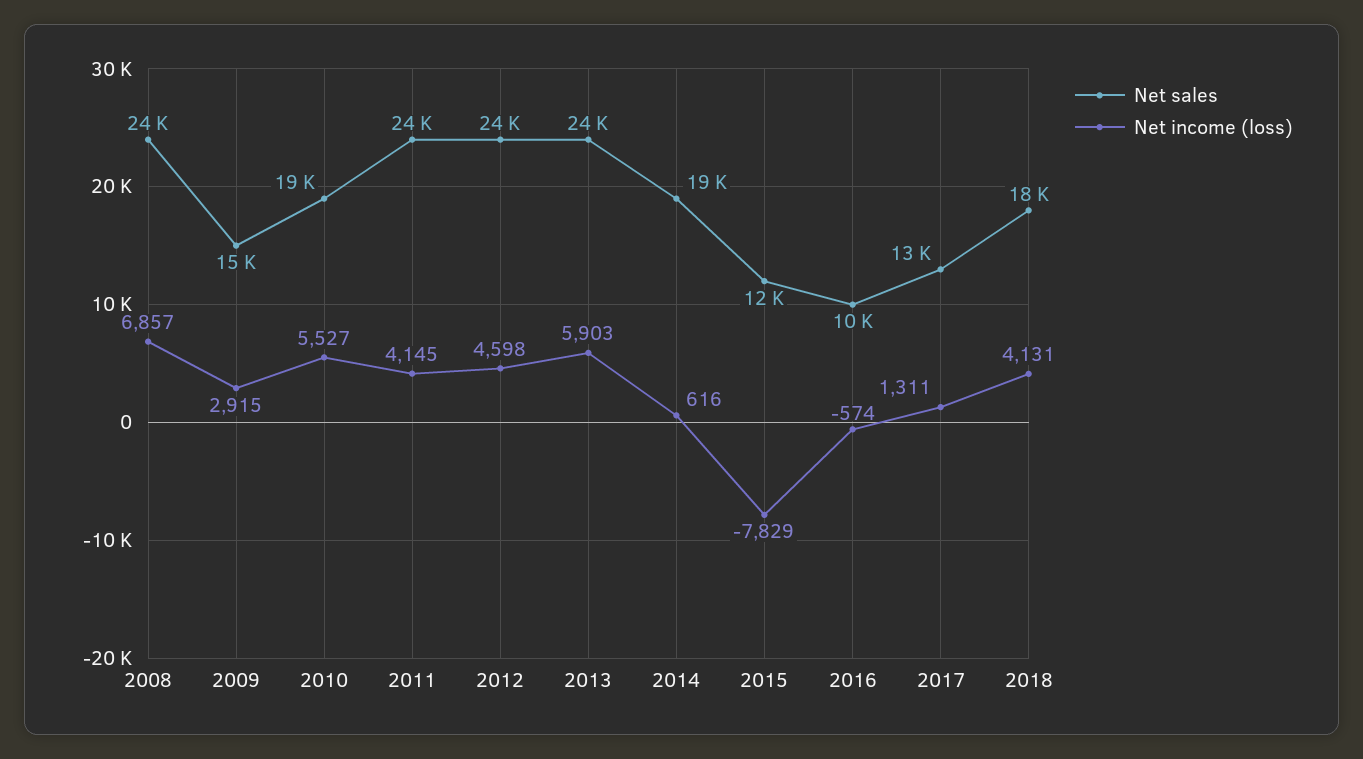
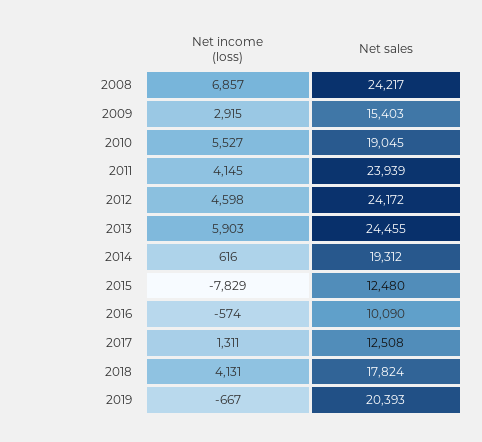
Net income (loss), 2019: none -> -667
Net sales, 2019: none -> 20393

